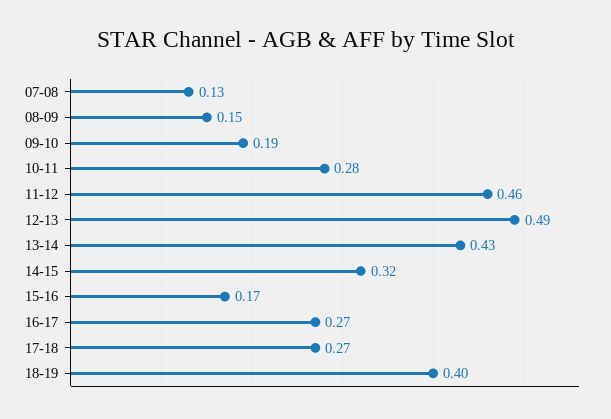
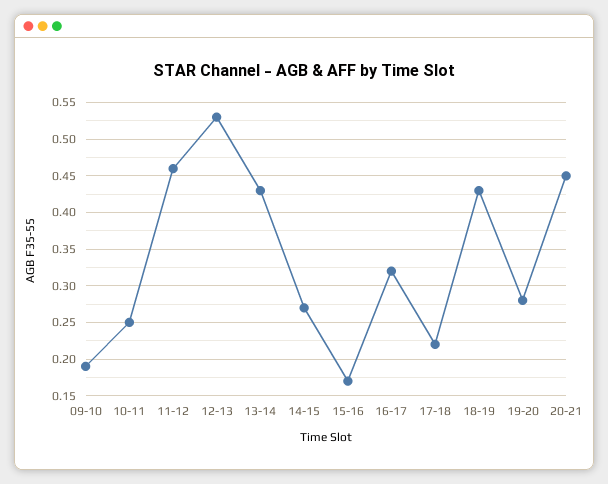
07-08: 0.13 -> none
08-09: 0.15 -> none
10-11: 0.28 -> 0.25
12-13: 0.49 -> 0.53
14-15: 0.32 -> 0.27
16-17: 0.27 -> 0.32
17-18: 0.27 -> 0.22
18-19: 0.4 -> 0.43
19-20: none -> 0.28
20-21: none -> 0.45

